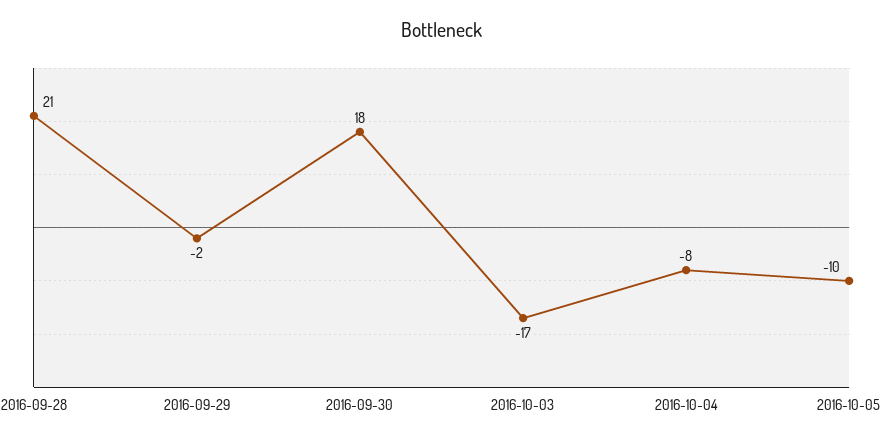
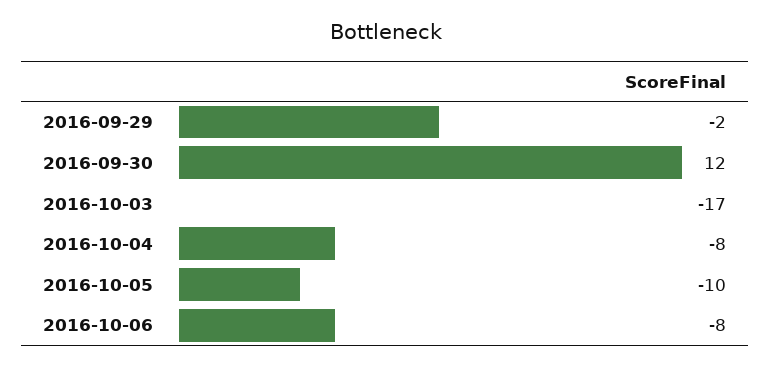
2016-09-28: 21 -> none
2016-09-30: 18 -> 12
2016-10-06: none -> -8

